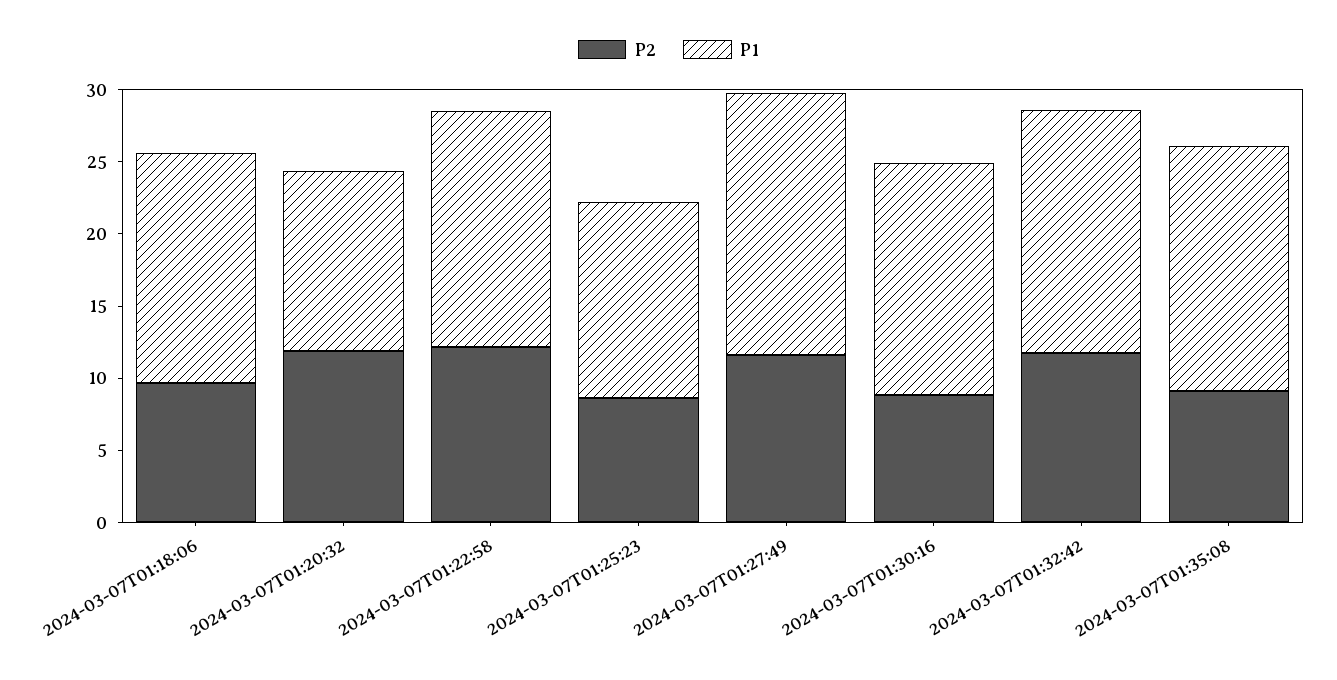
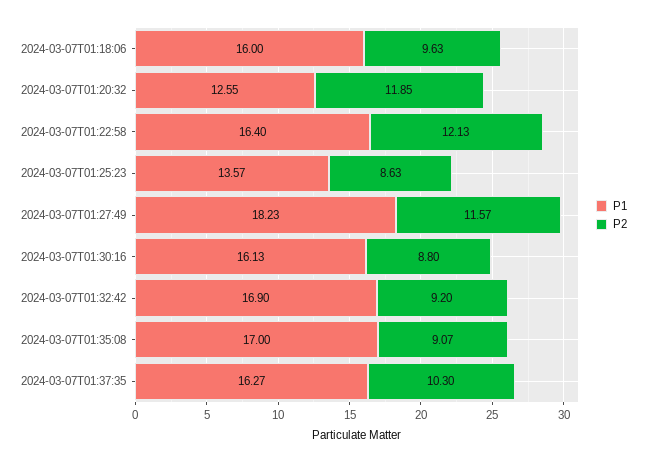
P2, 2024-03-07T01:32:42: 12 -> 9.2
P1, 2024-03-07T01:37:35: none -> 16.27
P2, 2024-03-07T01:37:35: none -> 10.3

